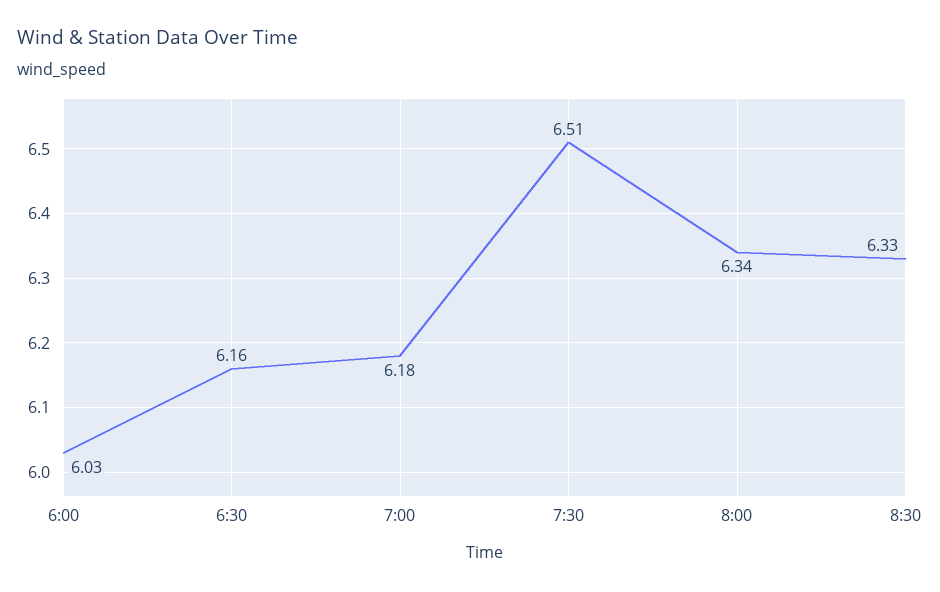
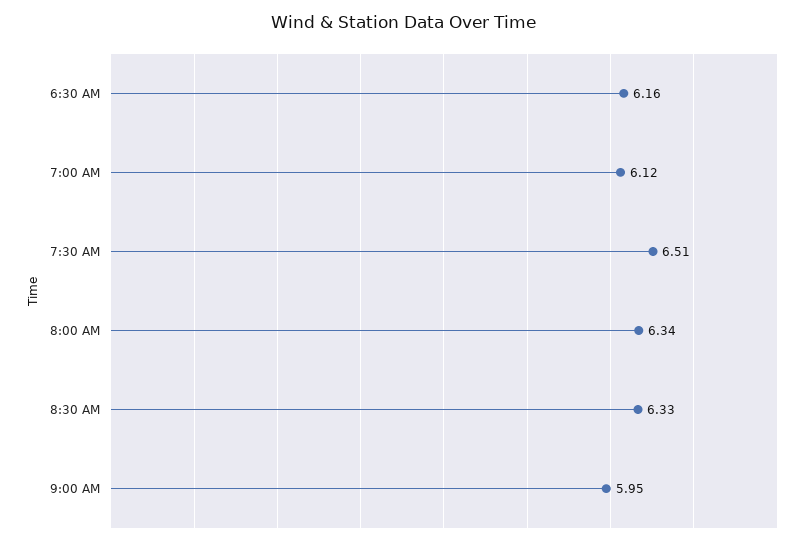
6:00: 6.03 -> none
7:00: 6.18 -> 6.12
9:00 AM: none -> 5.95

